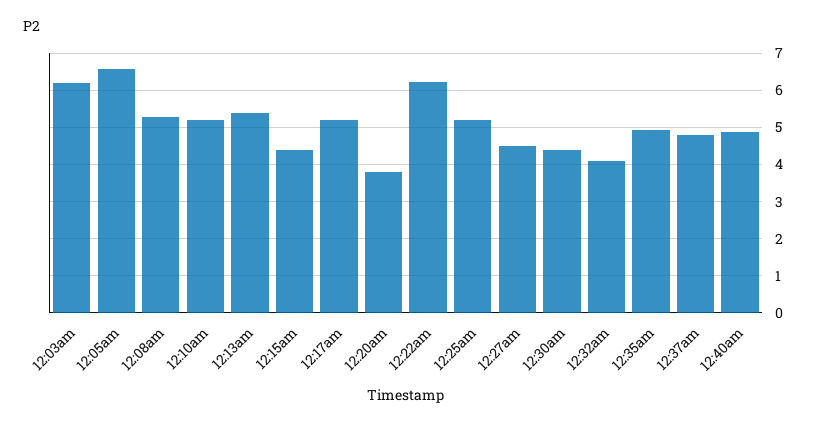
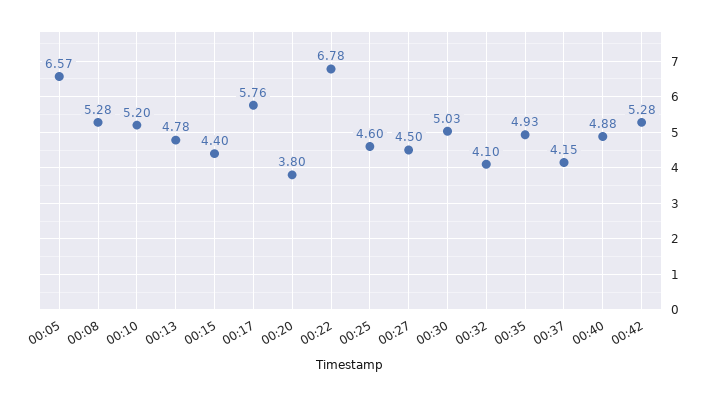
12:03am: 6.2 -> none
12:13am: 5.4 -> 4.78
12:17am: 5.2 -> 5.76
12:22am: 6.2 -> 6.78
12:25am: 5.2 -> 4.6
12:30am: 4.4 -> 5.03
12:37am: 4.8 -> 4.15
00:42: none -> 5.28

